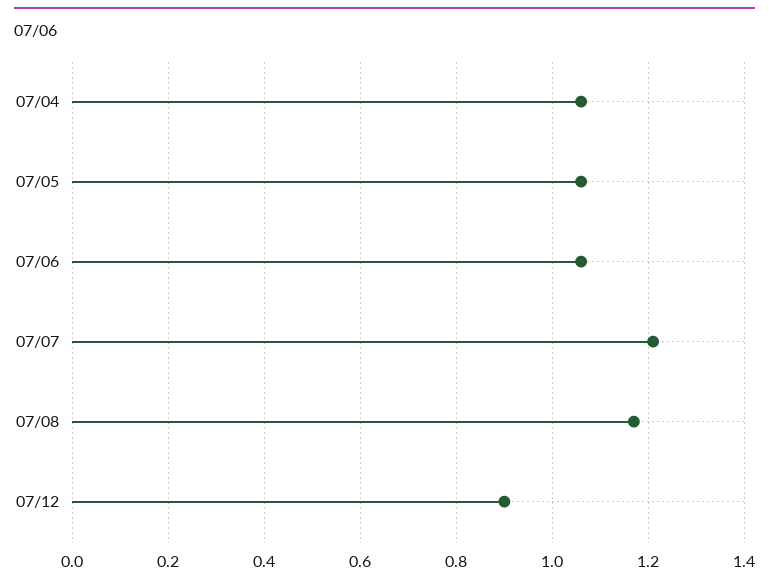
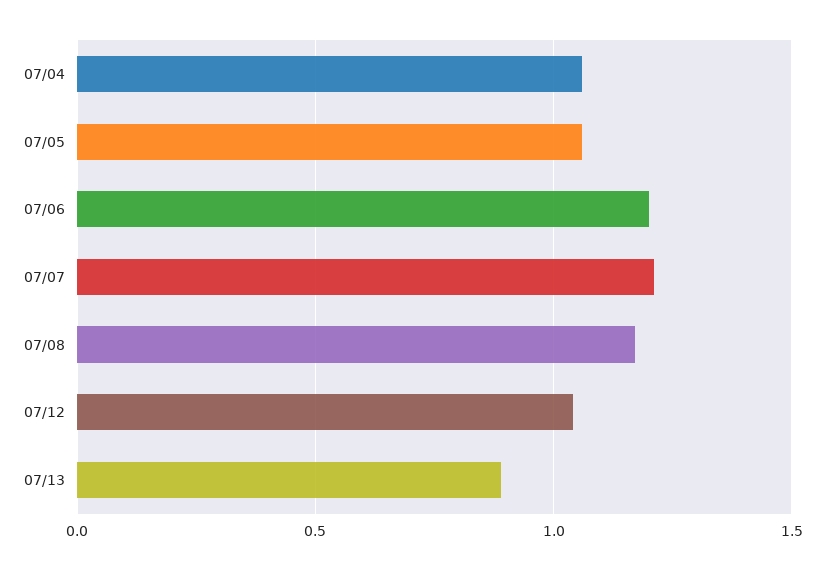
07/06: 1.05 -> 1.2
07/12: 0.9 -> 1.05
07/13: none -> 0.9

